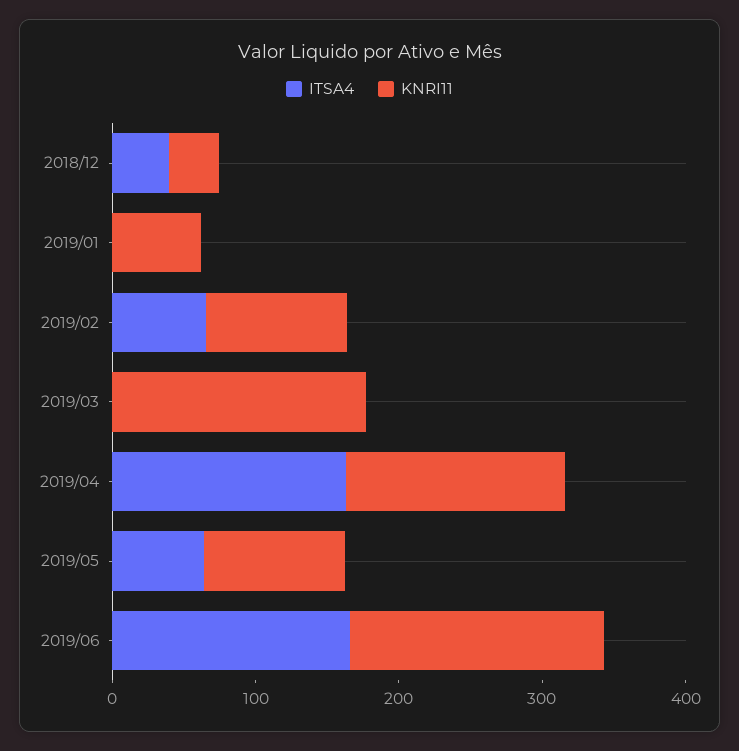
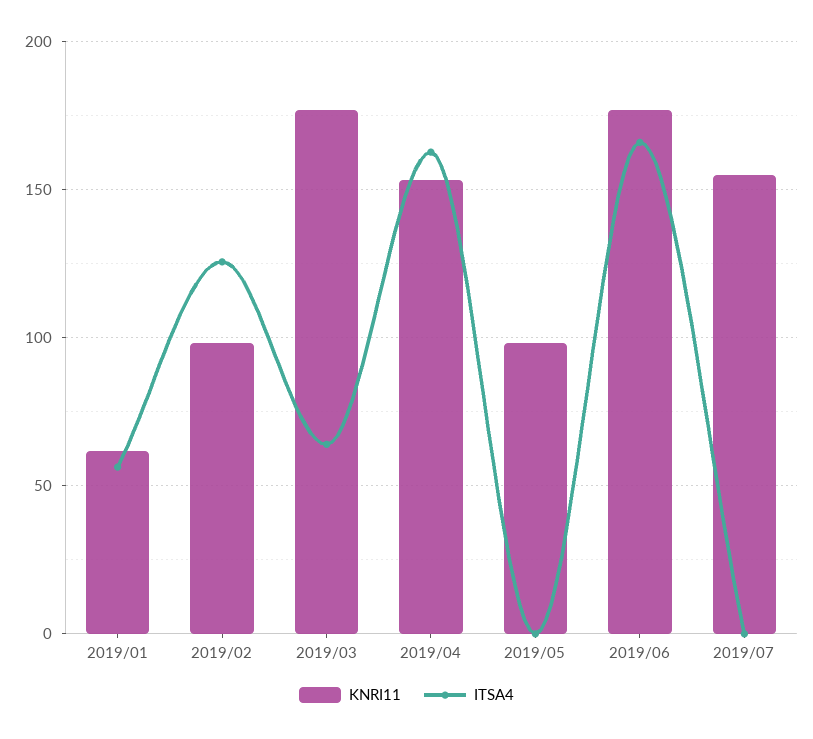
ITSA4, 2018/12: 40 -> none
KNRI11, 2018/12: 40 -> none
ITSA4, 2019/01: 0 -> 55
ITSA4, 2019/02: 60 -> 125
ITSA4, 2019/03: 0 -> 65
ITSA4, 2019/05: 60 -> 0
KNRI11, 2019/07: none -> 155
ITSA4, 2019/07: none -> 0

